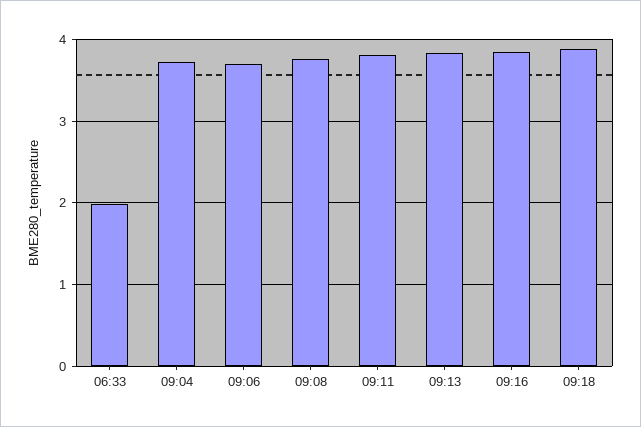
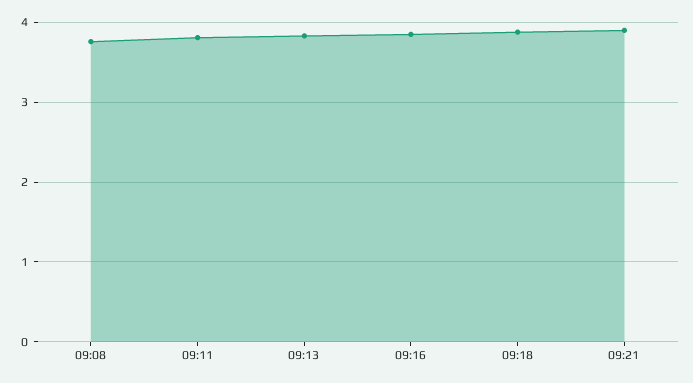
06:33: 2 -> none
09:04: 3.7 -> none
09:06: 3.7 -> none
09:21: none -> 3.9

